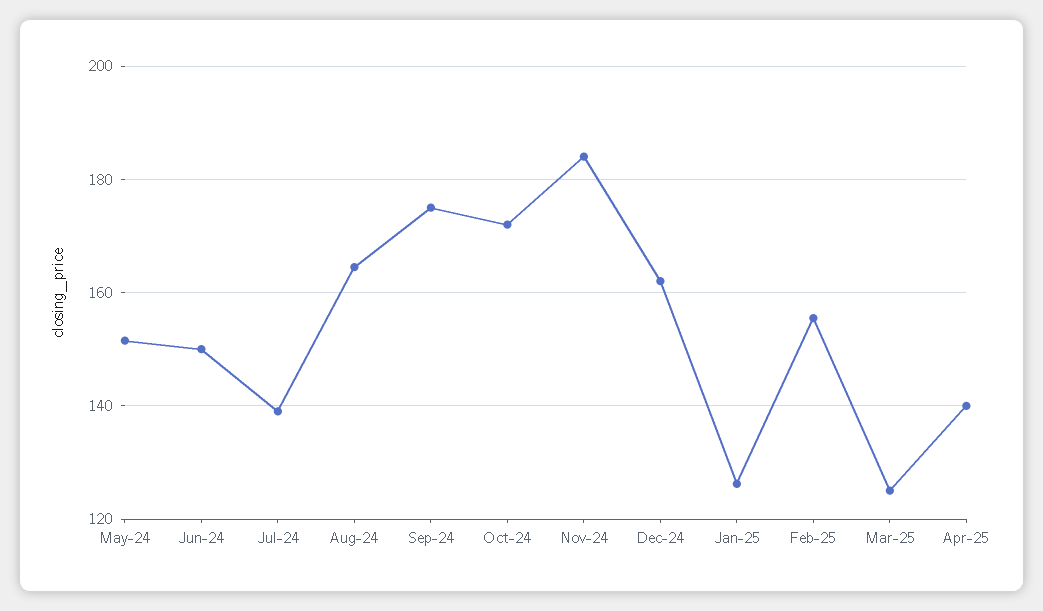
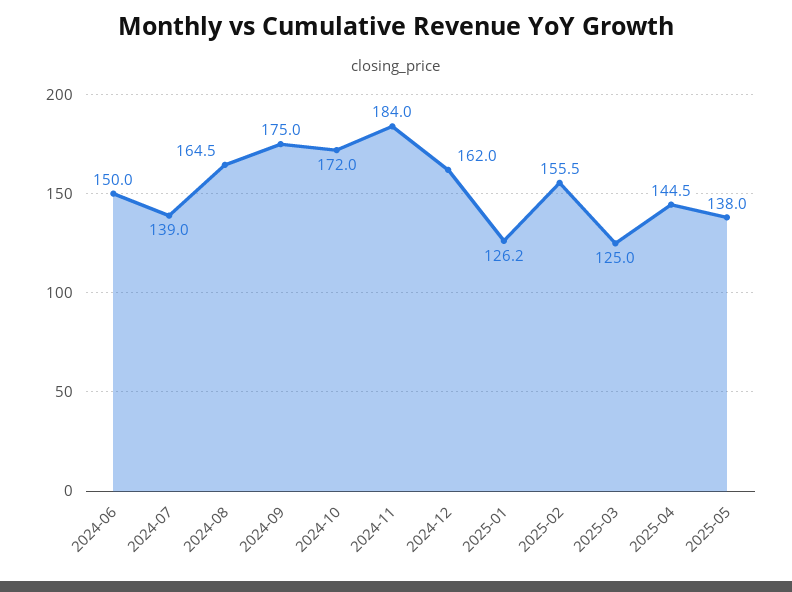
May-24: 152 -> none
Apr-25: 140 -> 144.5
2025-05: none -> 138

